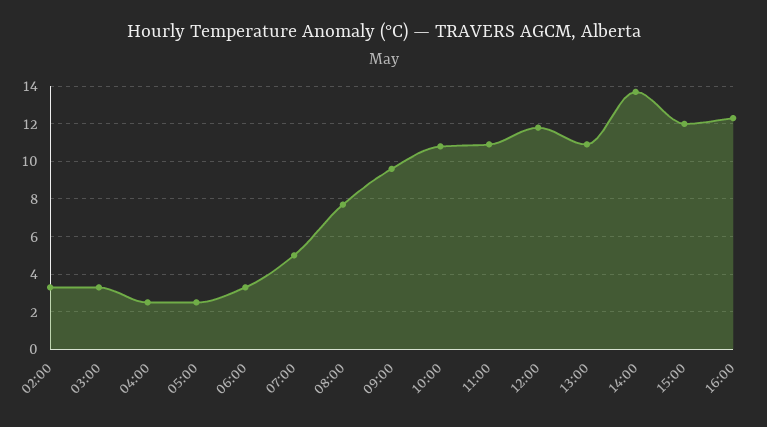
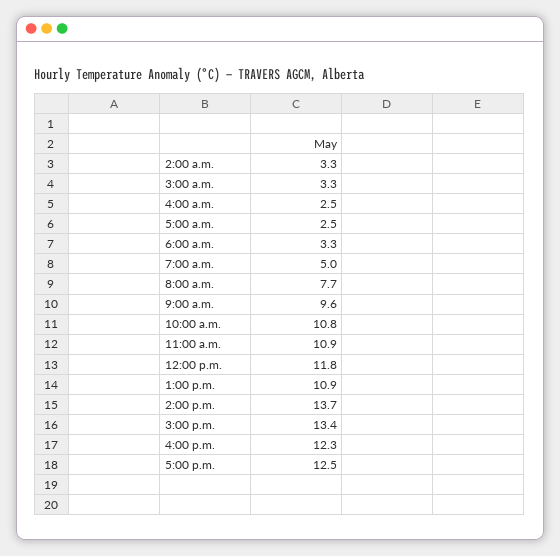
15:00: 12 -> 13.4
5:00 p.m.: none -> 12.5

